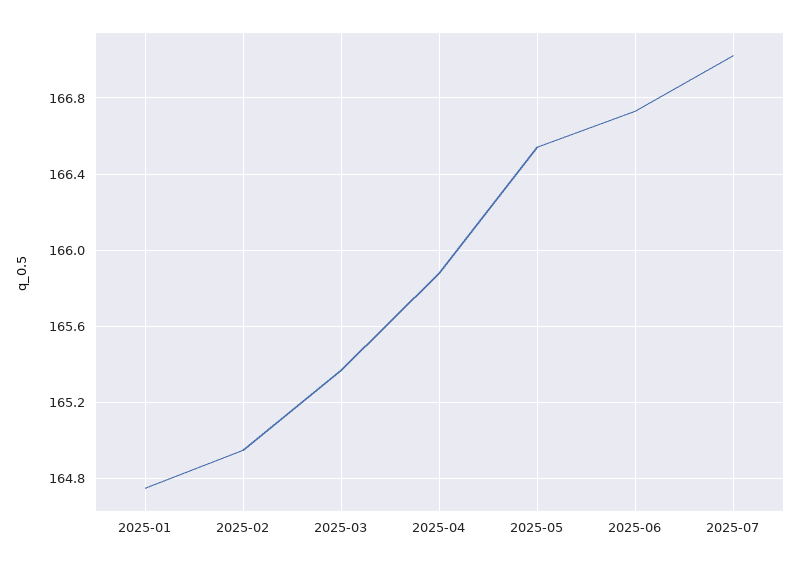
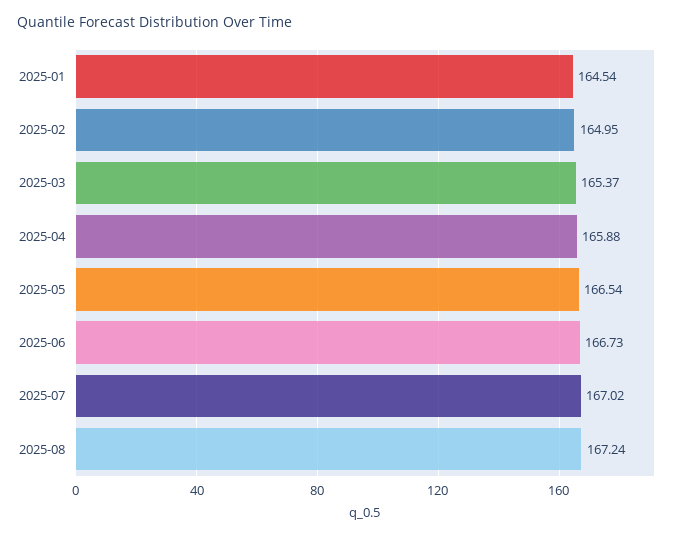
2025-01: 164.75 -> 164.54
2025-08: none -> 167.24

